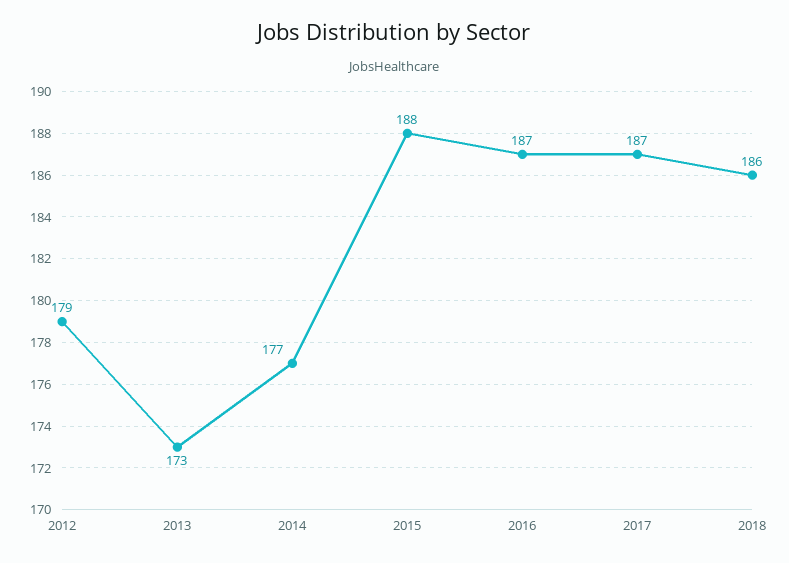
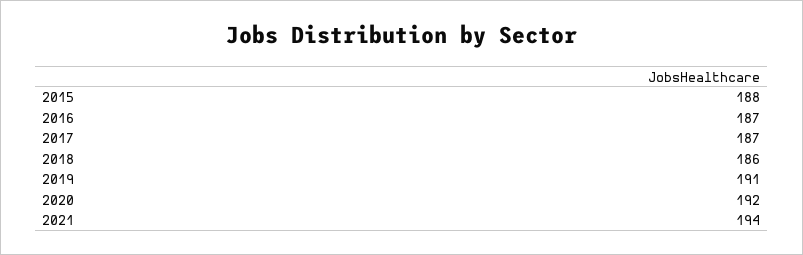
2012: 179 -> none
2013: 173 -> none
2014: 177 -> none
2019: none -> 191
2020: none -> 192
2021: none -> 194

